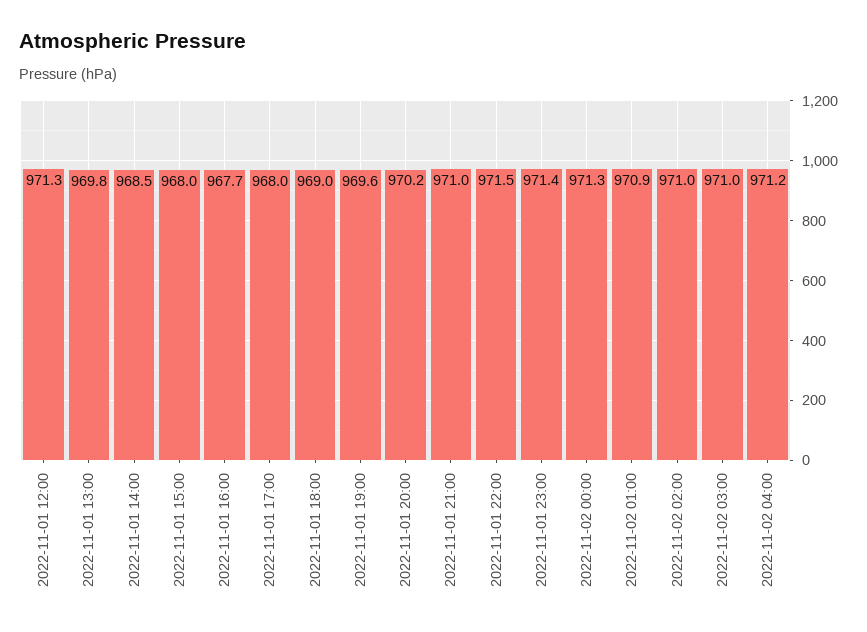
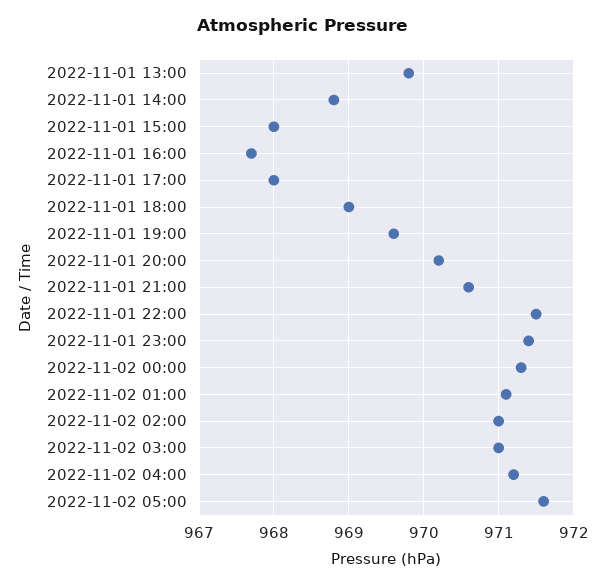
2022-11-01 12:00: 971.3 -> none
2022-11-01 14:00: 968.5 -> 968.8
2022-11-01 21:00: 971 -> 970.6
2022-11-02 01:00: 970.9 -> 971.1
2022-11-02 05:00: none -> 971.6

